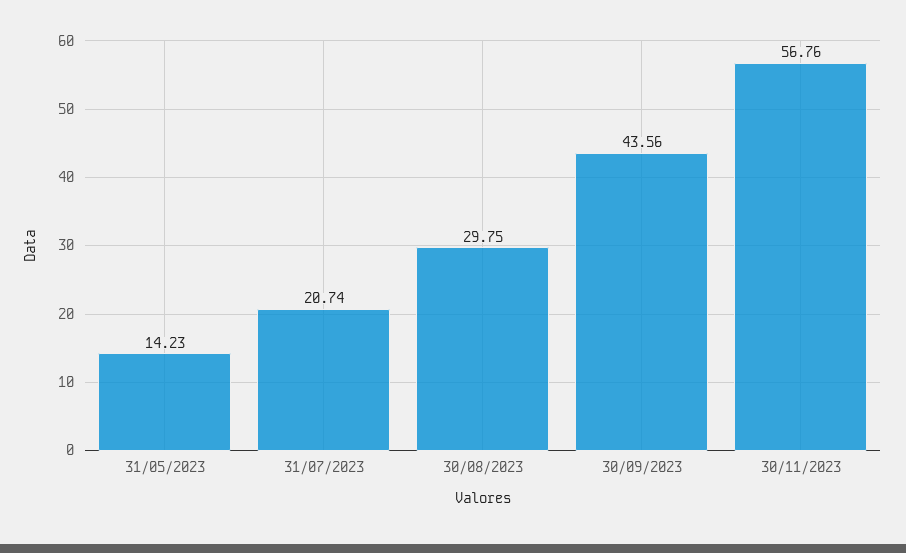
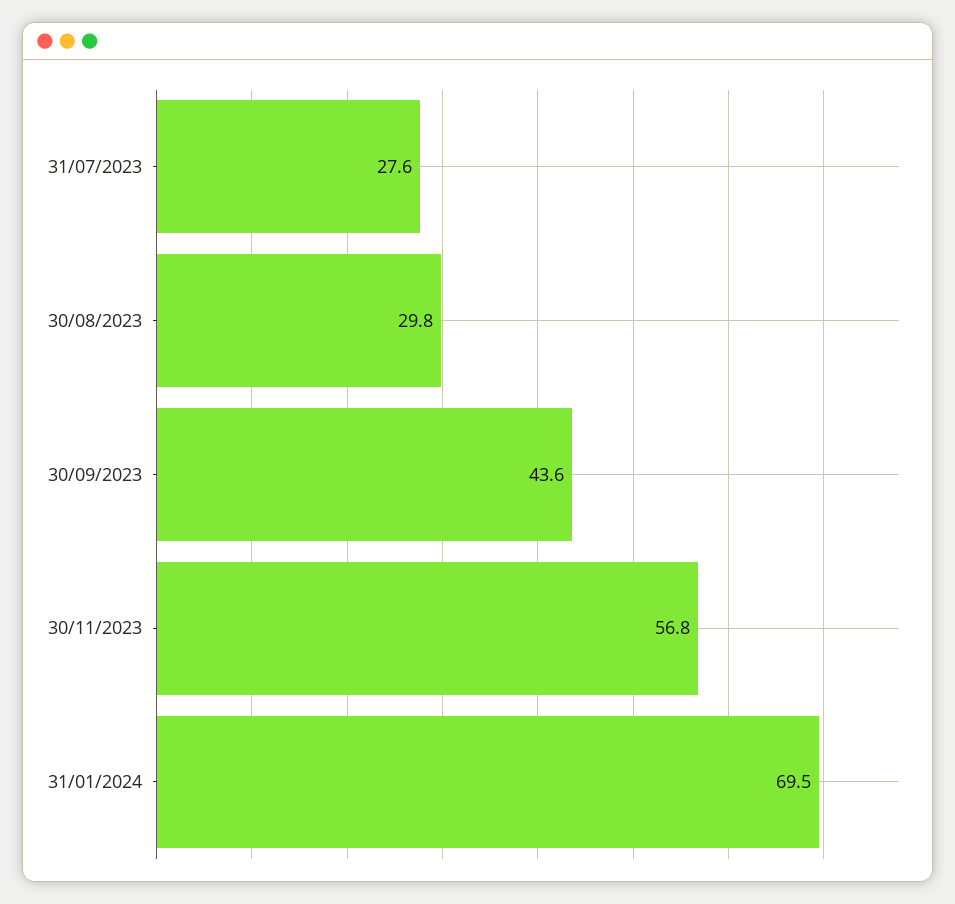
31/05/2023: 14.23 -> none
31/07/2023: 20.74 -> 27.6
31/01/2024: none -> 69.5

